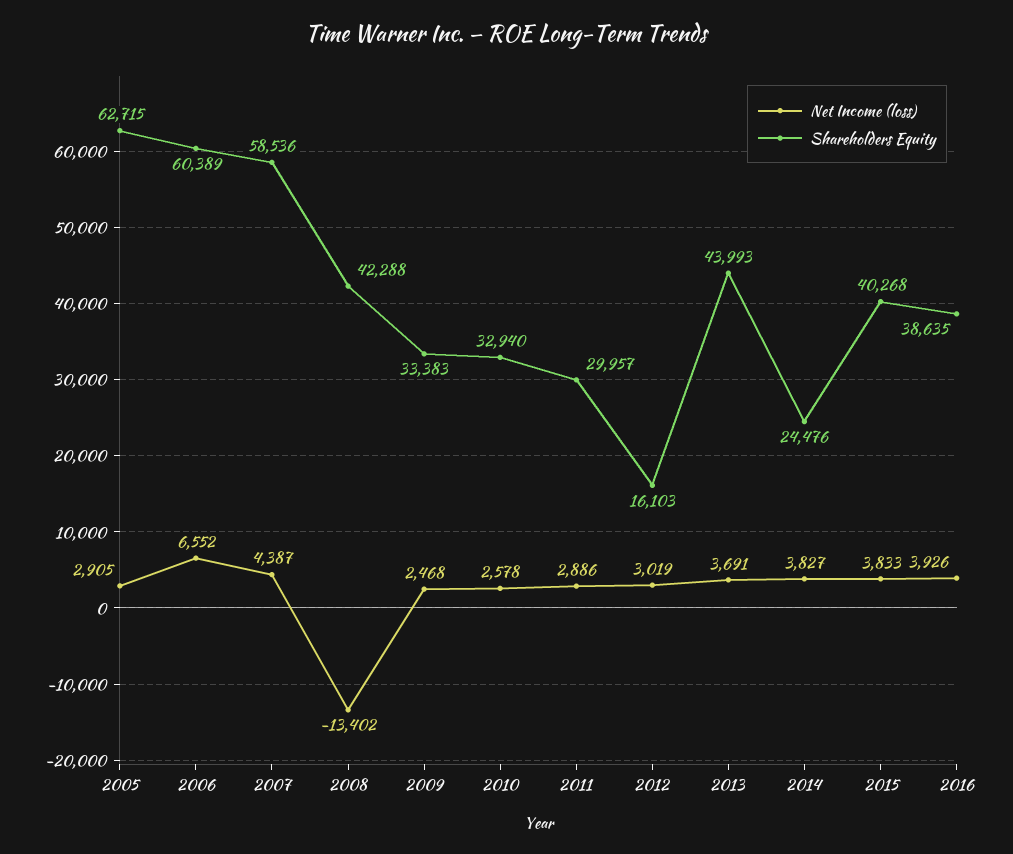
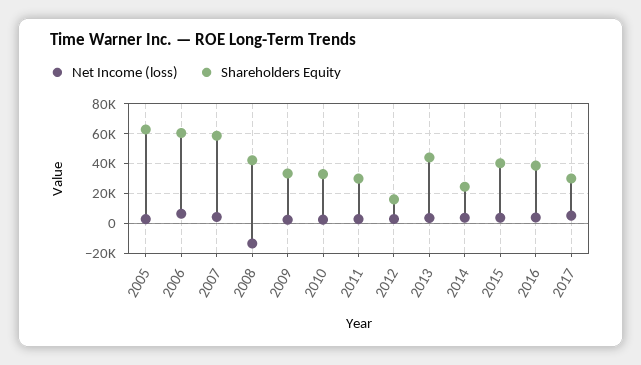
Net Income (loss), 2017: none -> 5000
Shareholders Equity, 2017: none -> 30000

